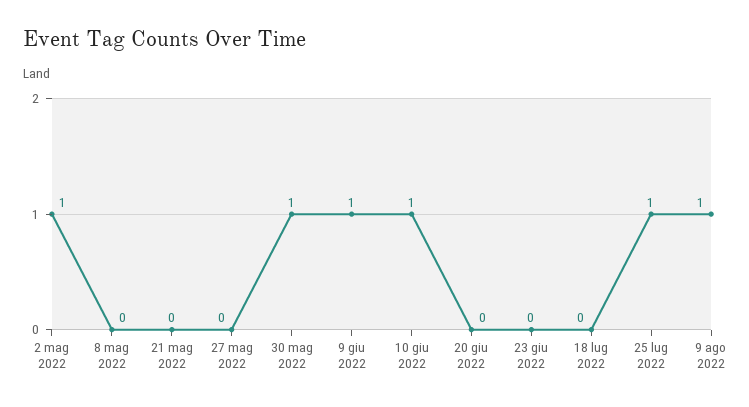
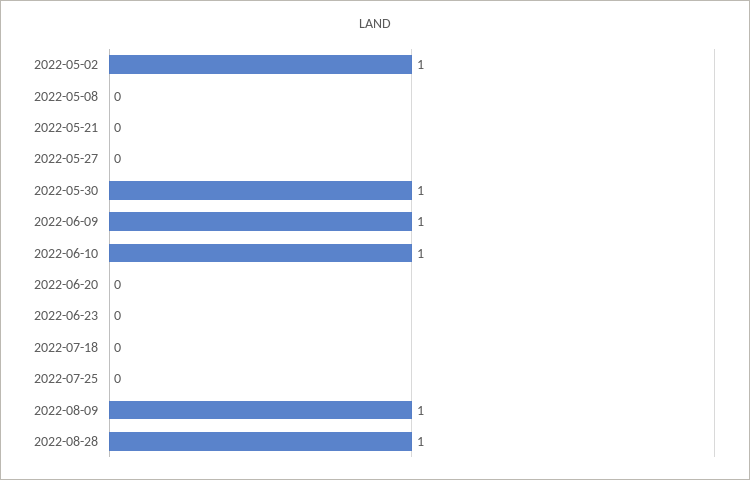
25 lug 2022: 1 -> 0
2022-08-28: none -> 1

